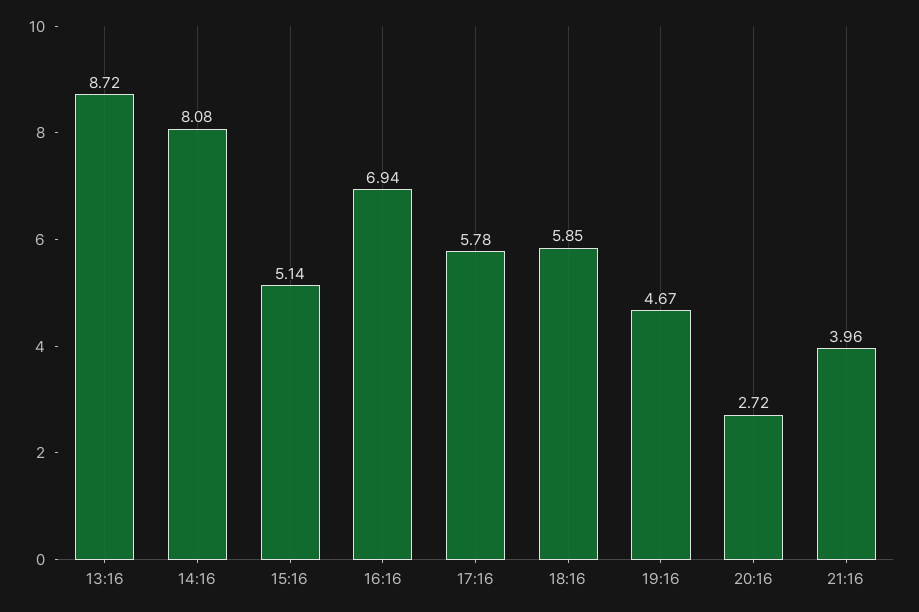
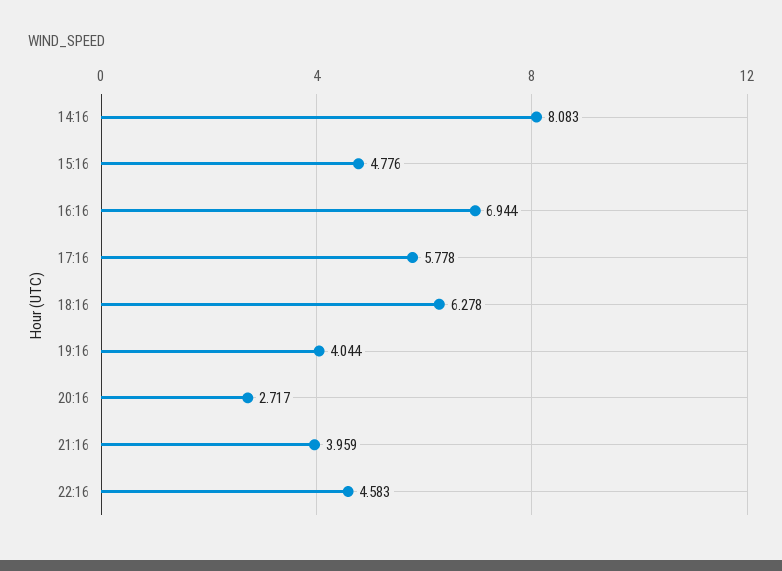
13:16: 8.72 -> none
15:16: 5.14 -> 4.776
18:16: 5.85 -> 6.278
19:16: 4.67 -> 4.044
22:16: none -> 4.583

